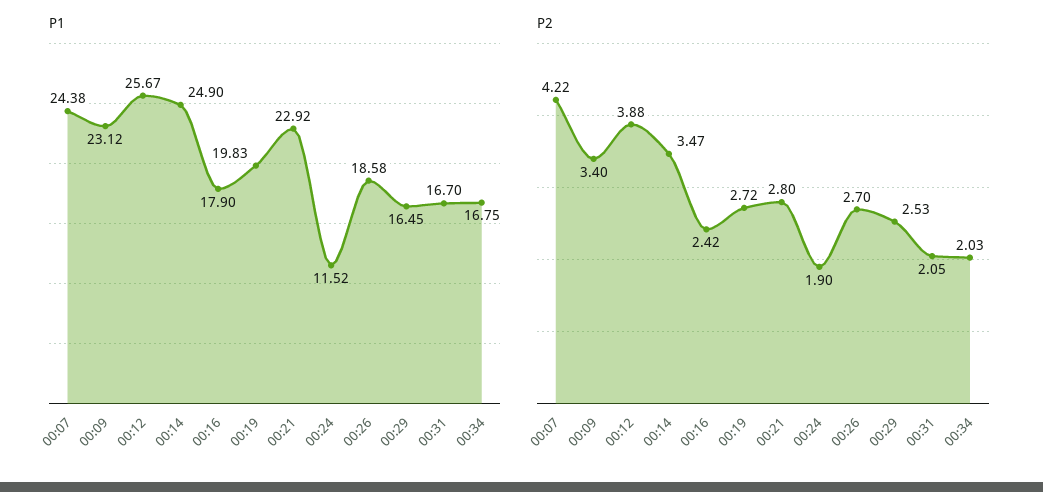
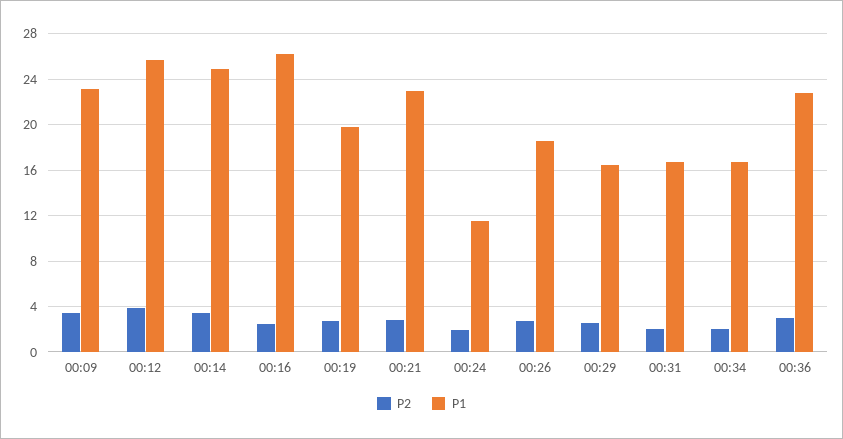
P1, 00:07: 24.38 -> none
P1, 00:16: 17.9 -> 26
P2, 00:07: 4.22 -> none
P2, 00:36: none -> 3
P1, 00:36: none -> 23

